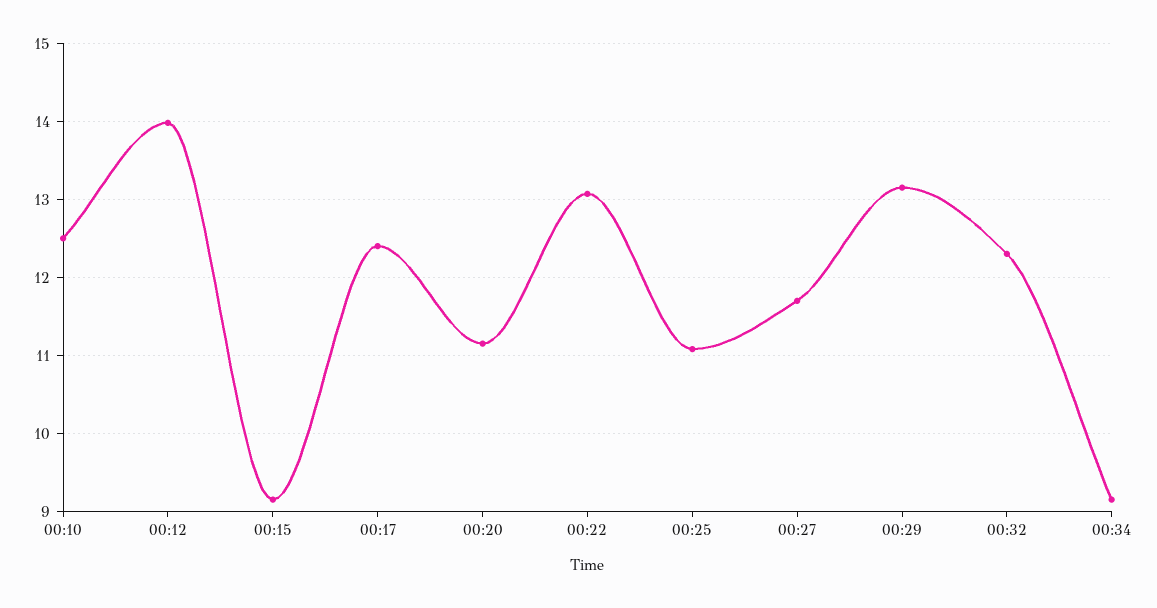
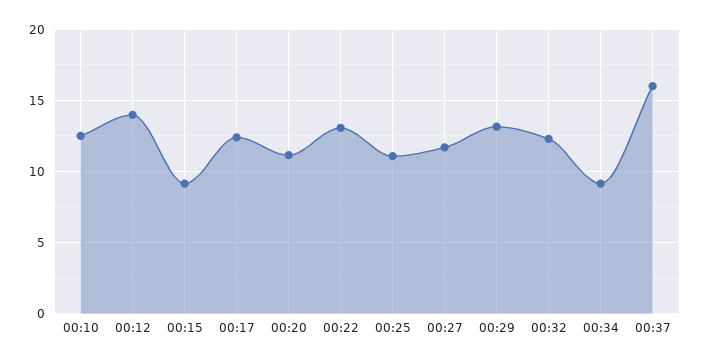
00:37: none -> 16

